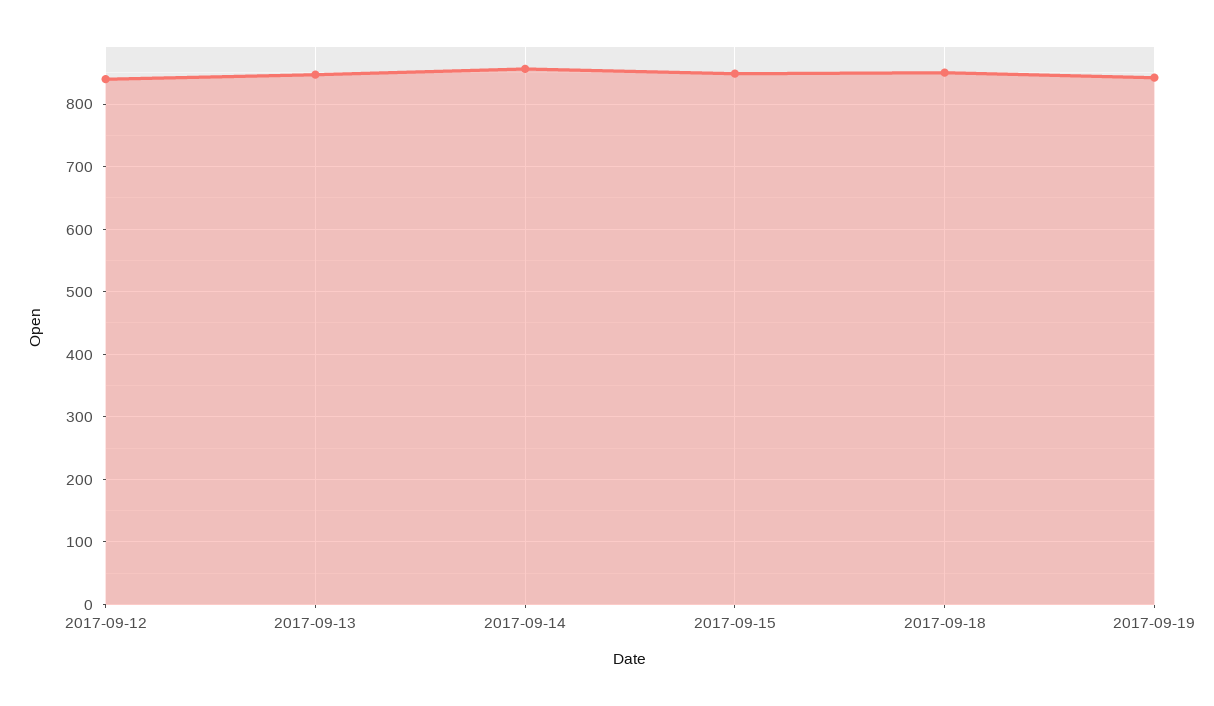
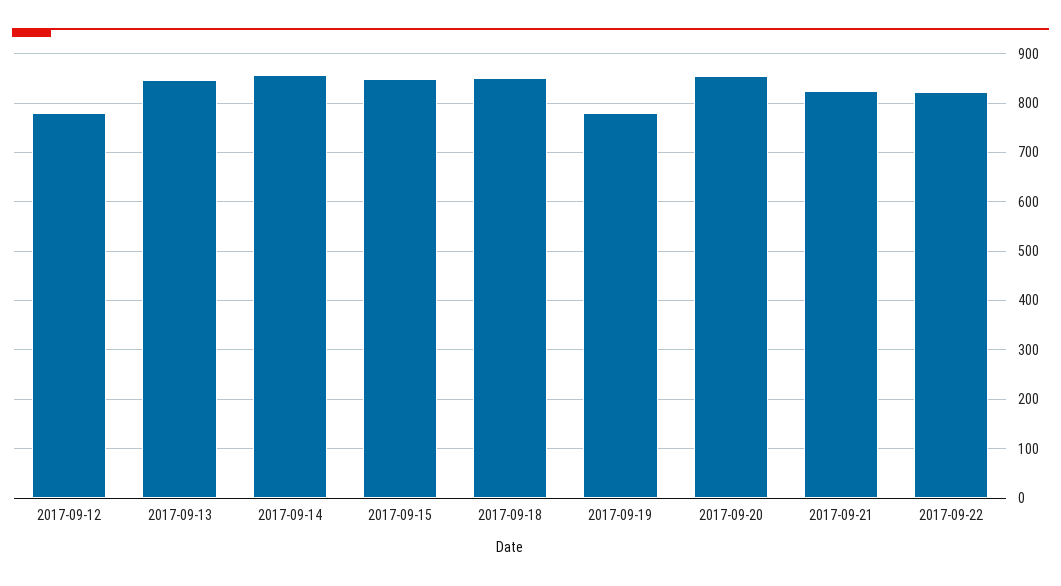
2017-09-12: 840 -> 780
2017-09-19: 840 -> 780
2017-09-20: none -> 860
2017-09-21: none -> 820
2017-09-22: none -> 820

